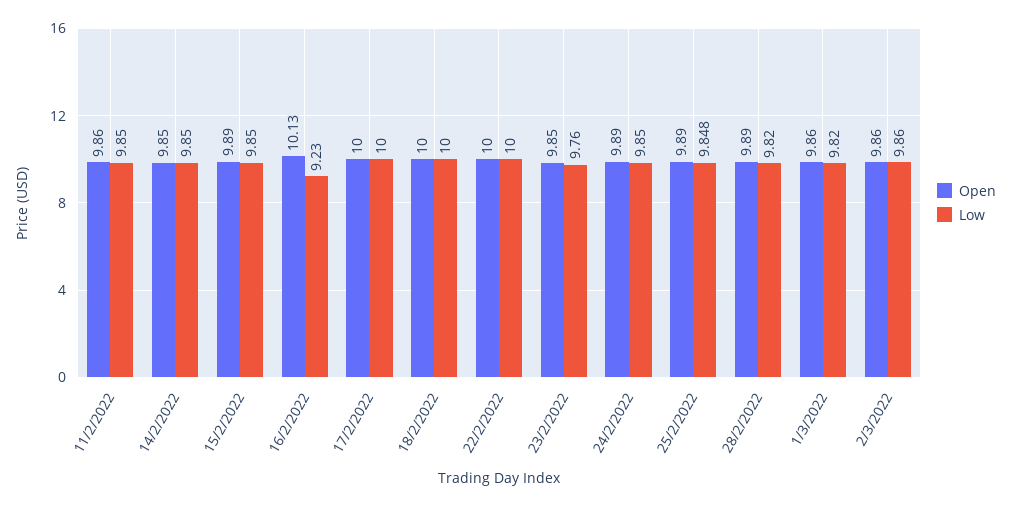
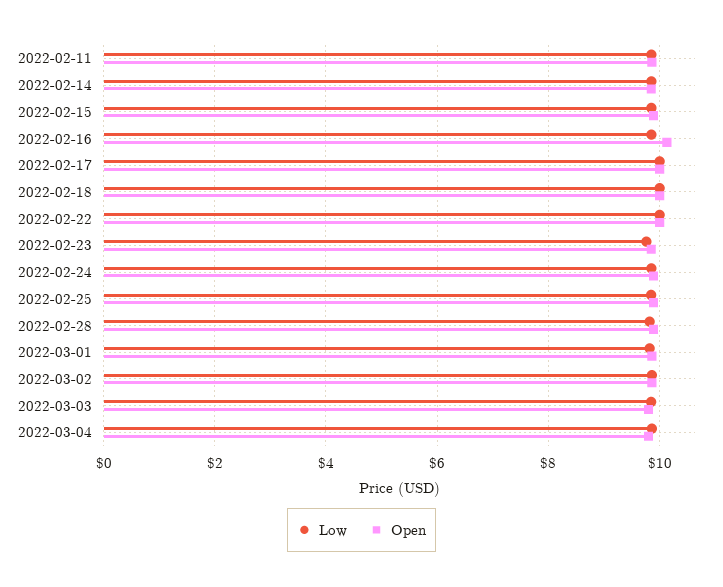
Low, 16/2/2022: 9.23 -> 9.8
Low, 2022-03-03: none -> 9.8
Open, 2022-03-03: none -> 9.8
Low, 2022-03-04: none -> 9.8
Open, 2022-03-04: none -> 9.8

